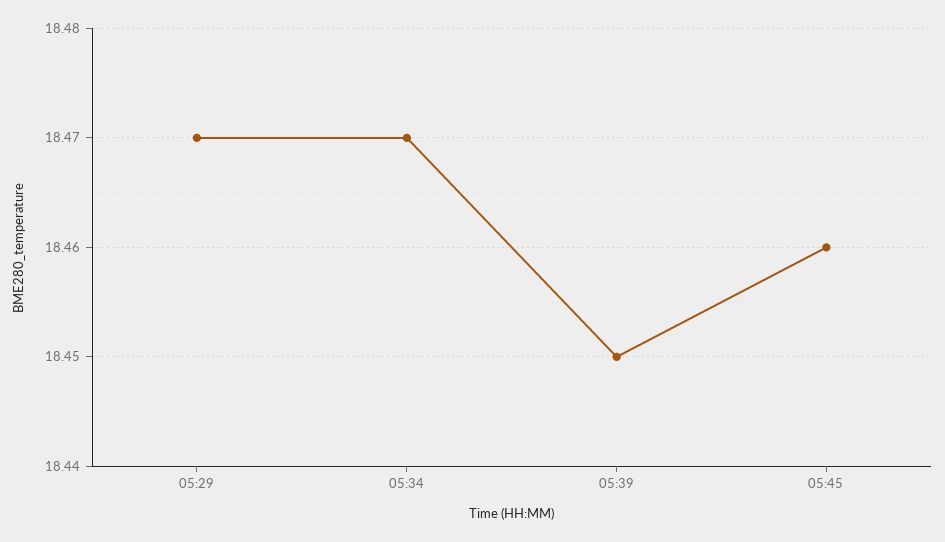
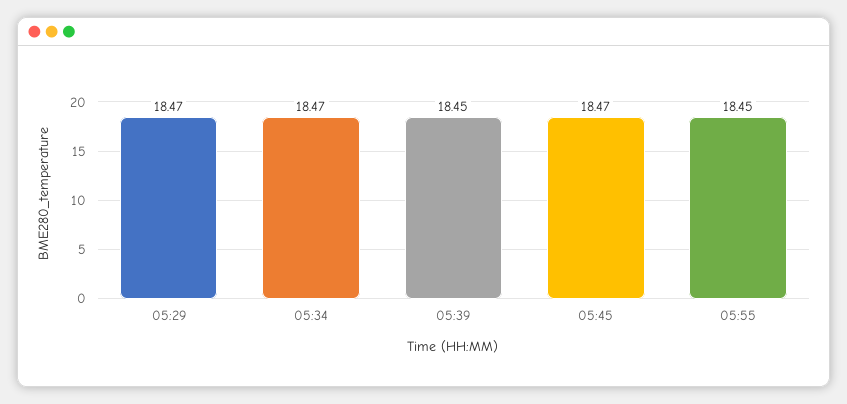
05:45: 18.46 -> 18.47
05:55: none -> 18.45

